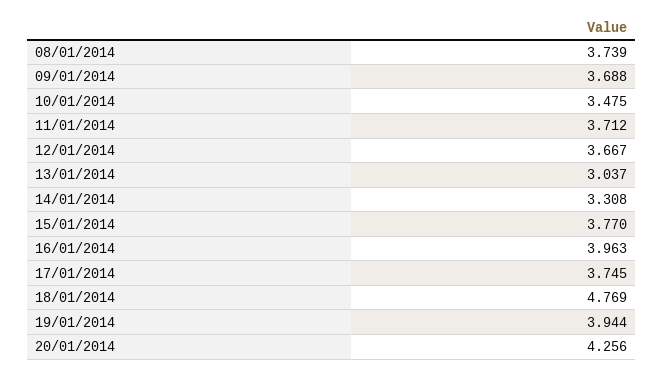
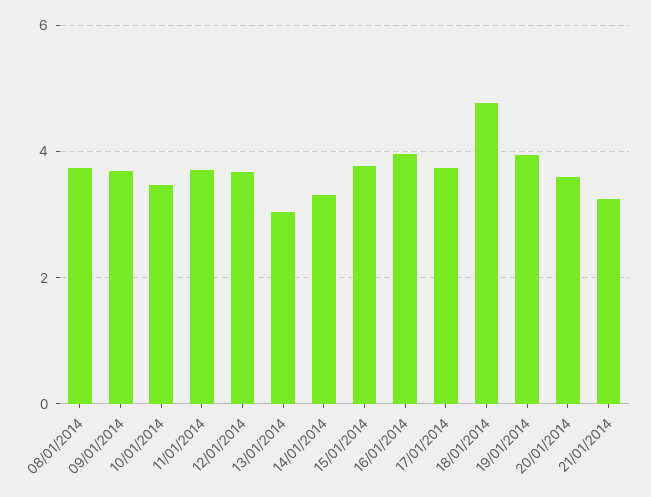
20/01/2014: 4.256 -> 3.6
21/01/2014: none -> 3.2

